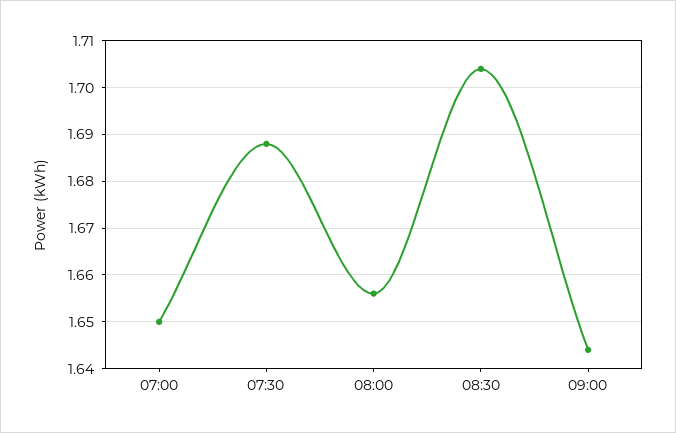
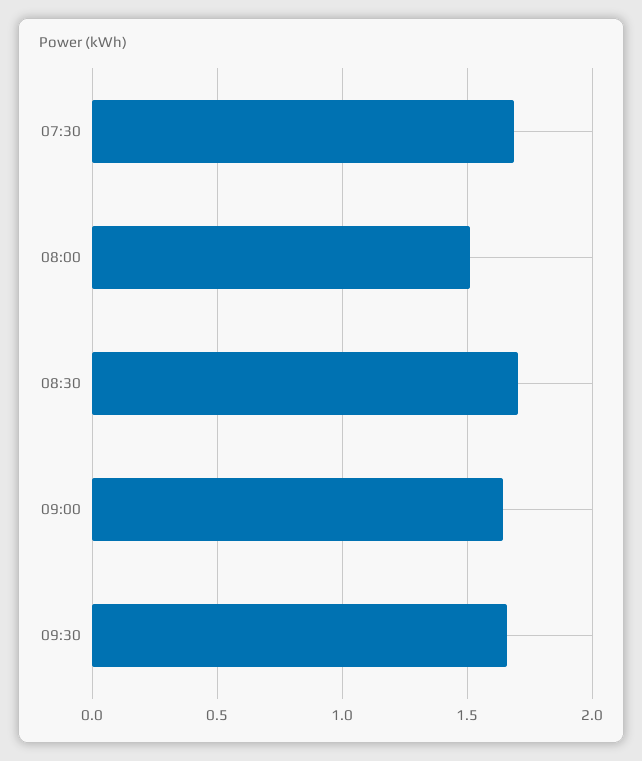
07:00: 1.65 -> none
08:00: 1.655 -> 1.5
09:30: none -> 1.65

